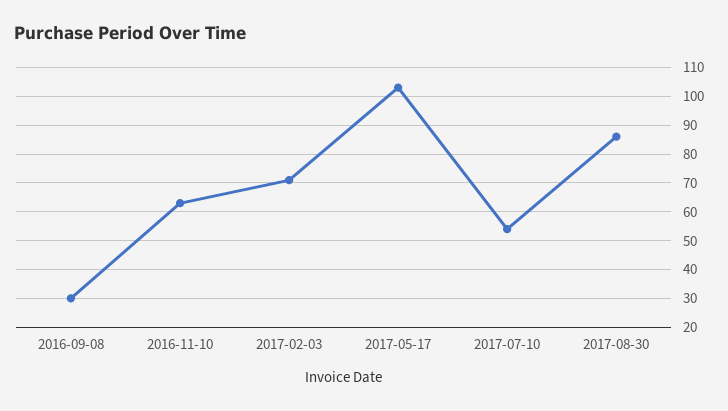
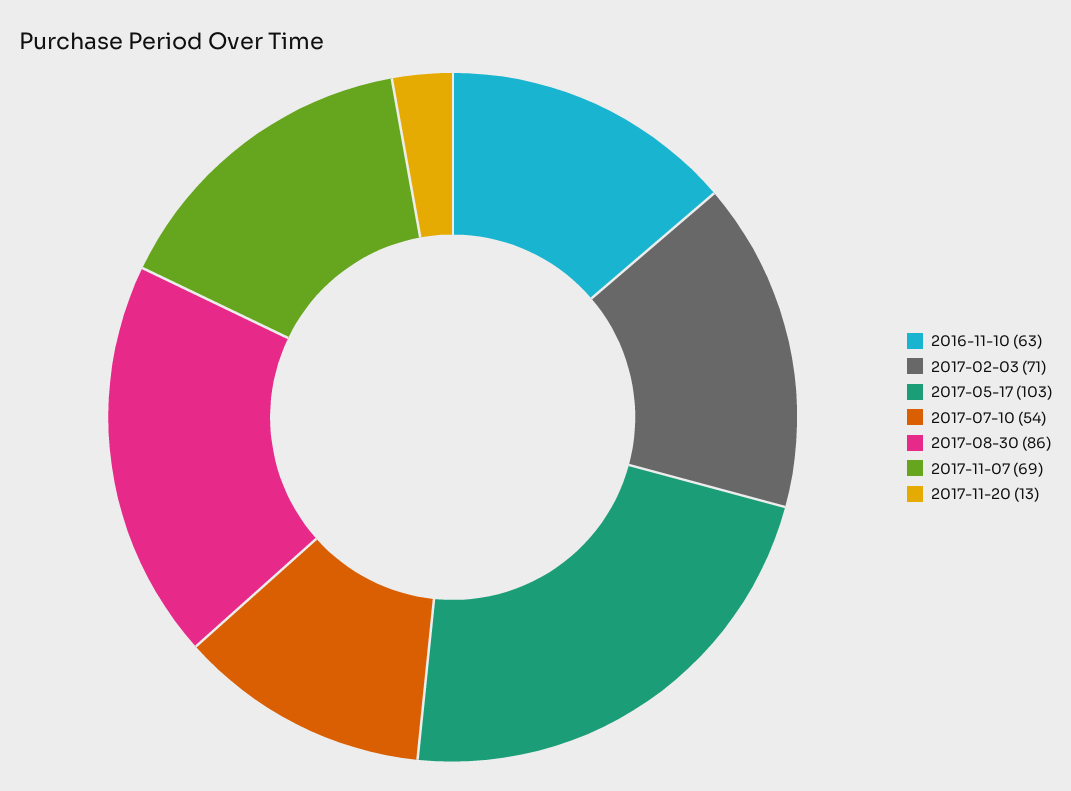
2016-09-08: 30 -> none
2017-11-07: none -> 69
2017-11-20: none -> 13

